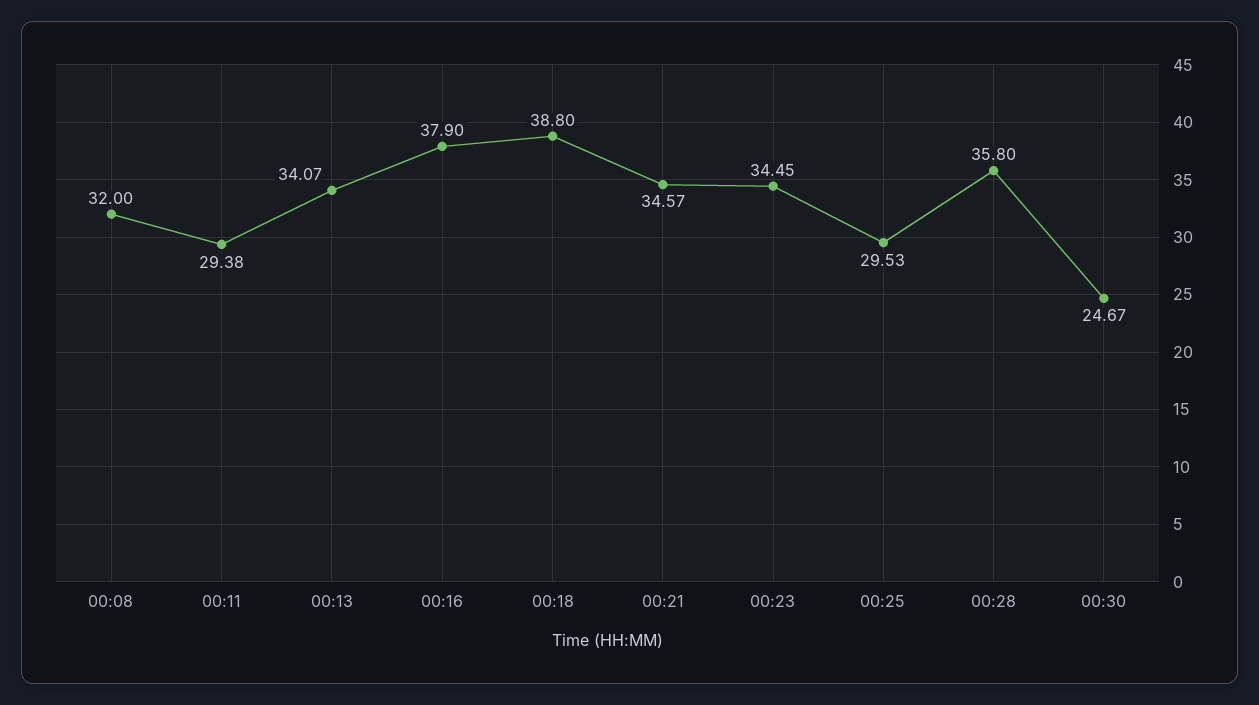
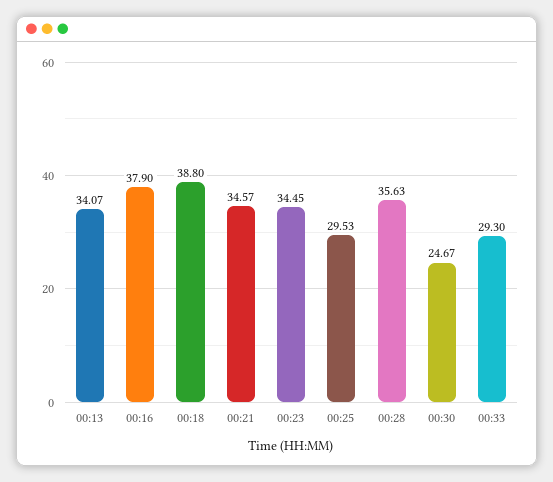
00:08: 32 -> none
00:11: 29.38 -> none
00:28: 35.8 -> 35.63
00:33: none -> 29.3

